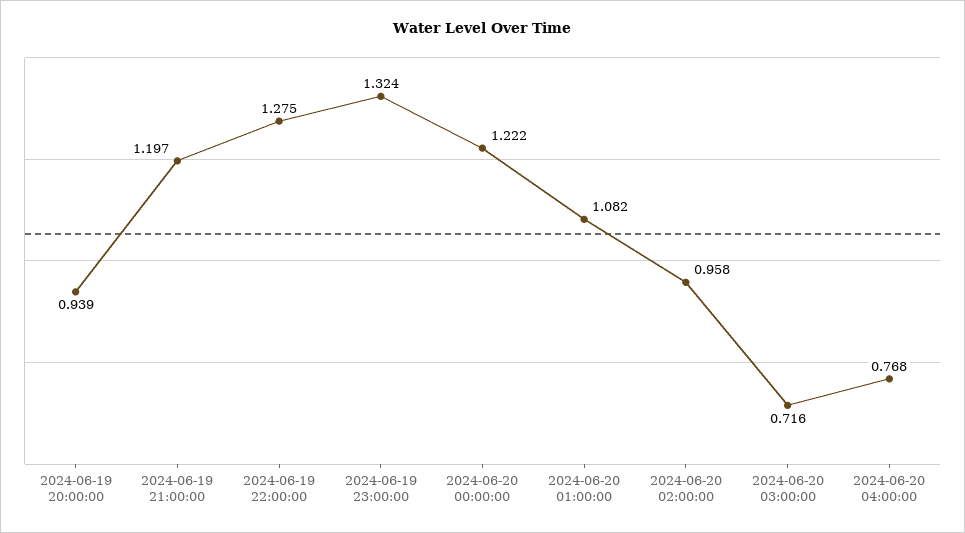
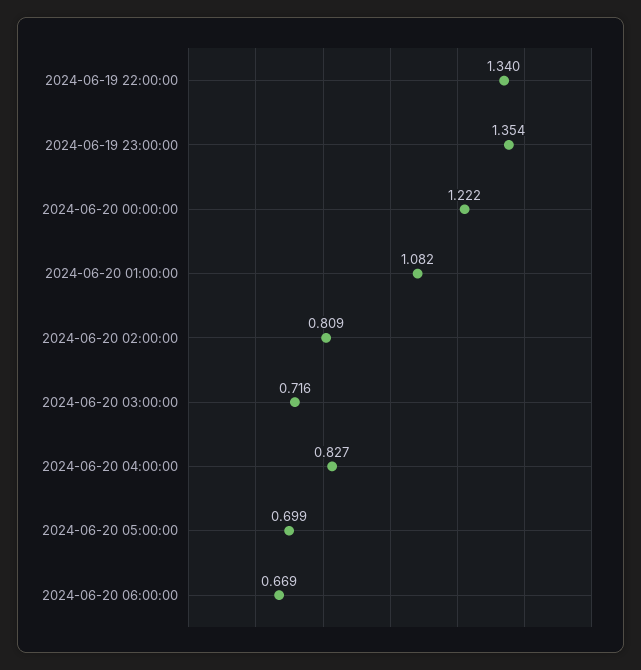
2024-06-19 20:00:00: 0.939 -> none
2024-06-19 21:00:00: 1.197 -> none
2024-06-19 22:00:00: 1.275 -> 1.34
2024-06-19 23:00:00: 1.324 -> 1.354
2024-06-20 02:00:00: 0.958 -> 0.809
2024-06-20 04:00:00: 0.768 -> 0.827
2024-06-20 05:00:00: none -> 0.699
2024-06-20 06:00:00: none -> 0.669

